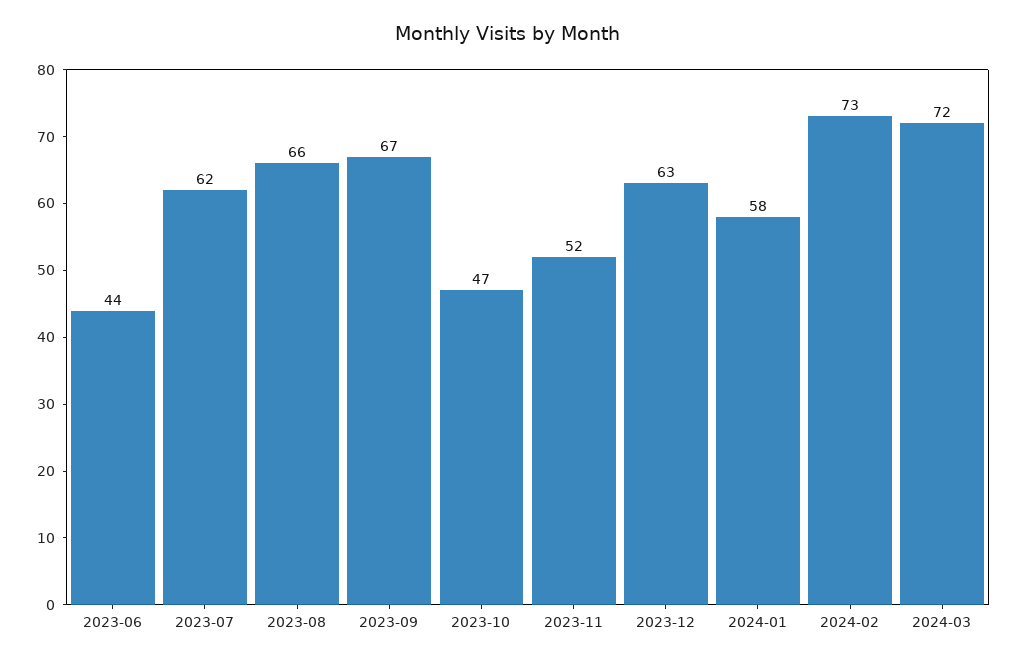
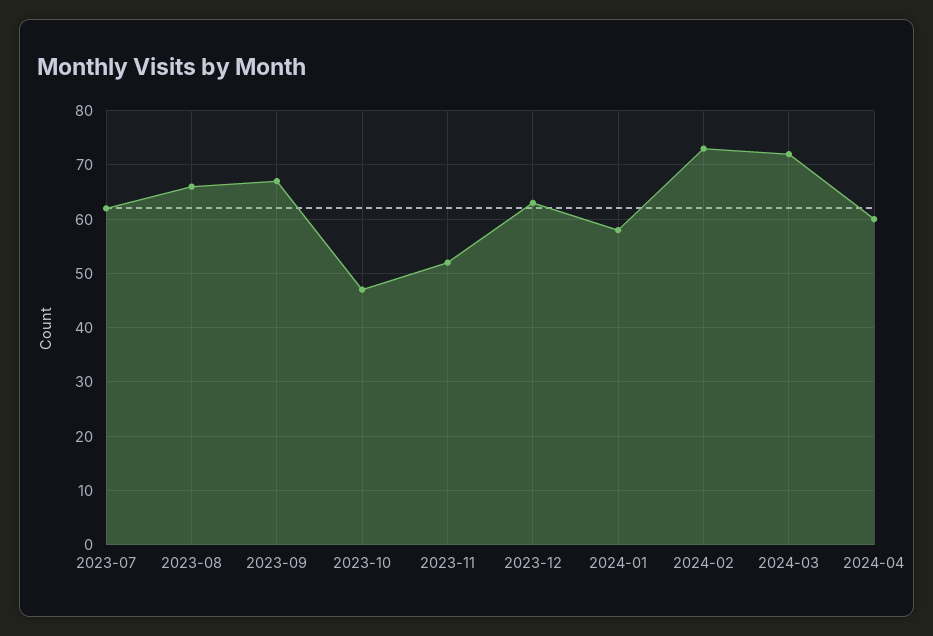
2023-06: 44 -> none
2024-04: none -> 60

